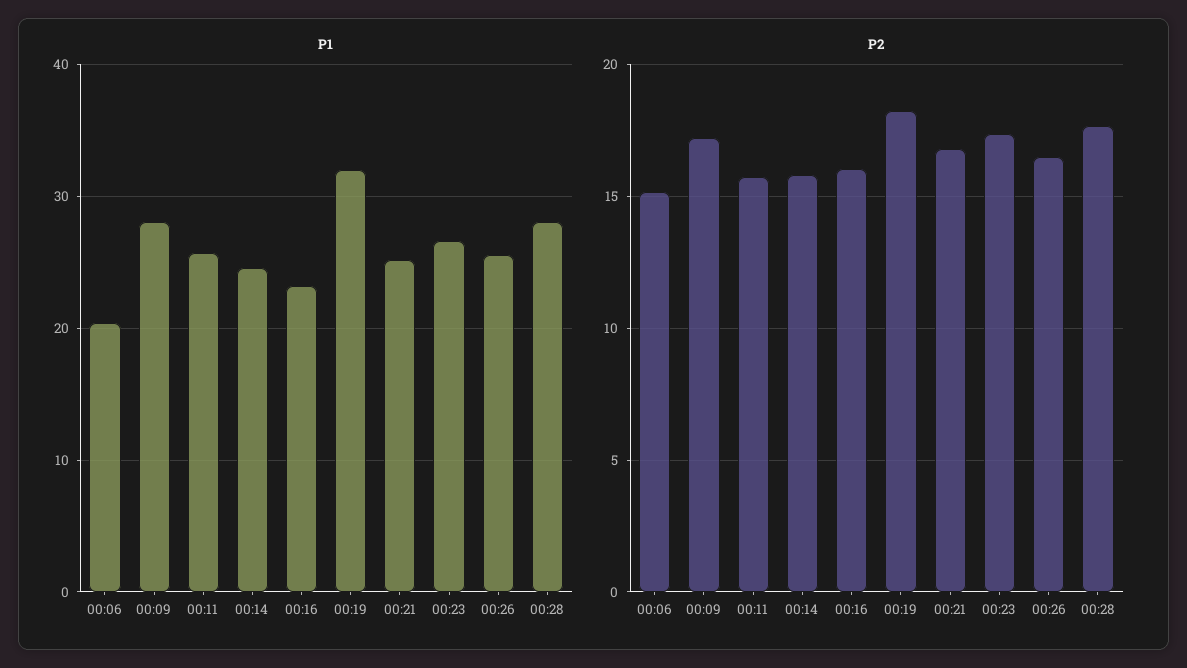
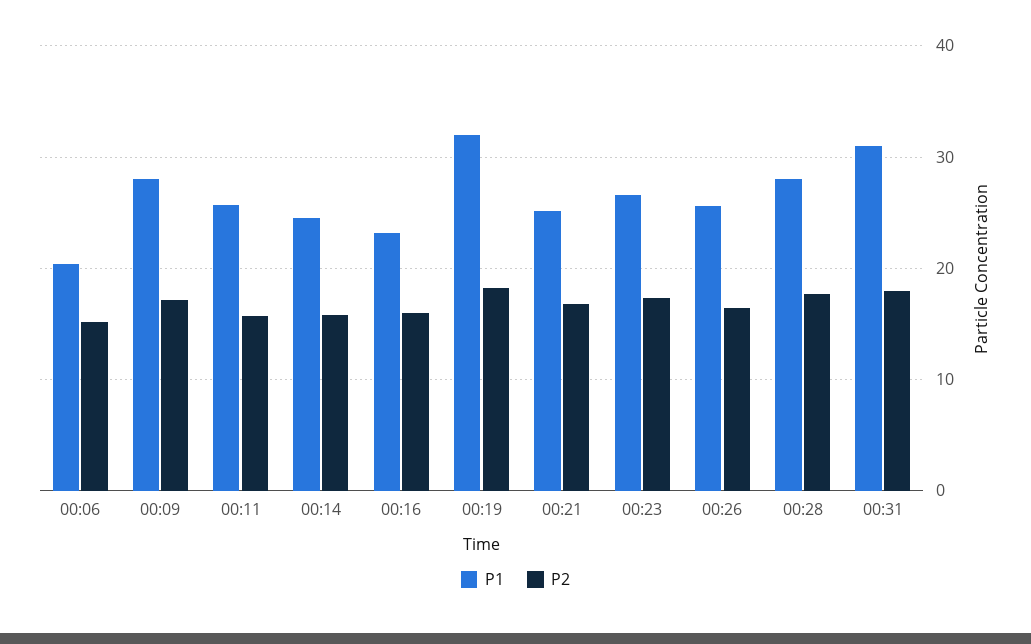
P1, 00:31: none -> 31
P2, 00:31: none -> 18

